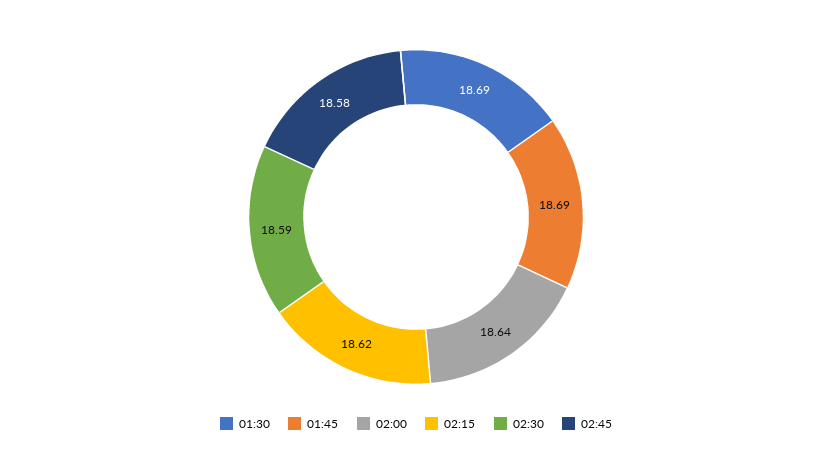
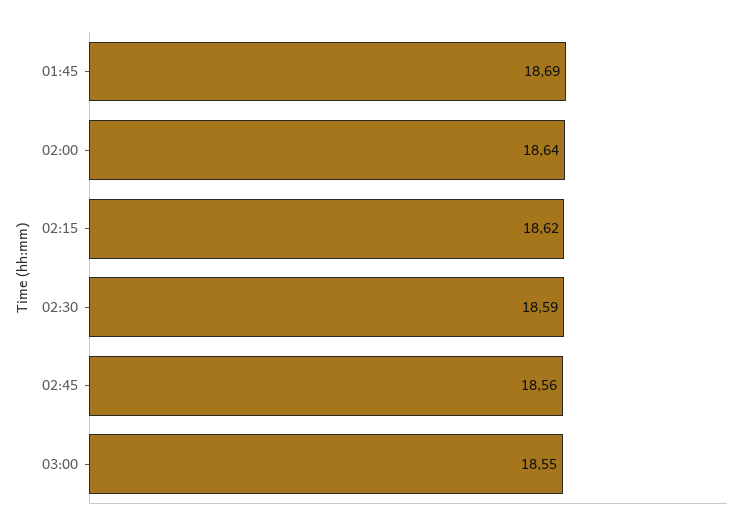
01:30: 18.69 -> none
02:45: 18.58 -> 18.56
03:00: none -> 18.55

